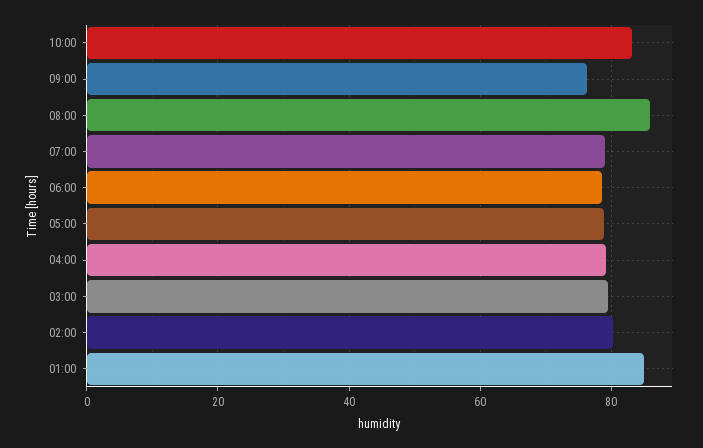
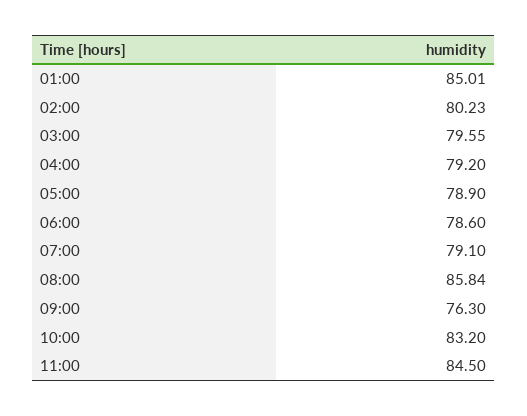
11:00: none -> 84.5

